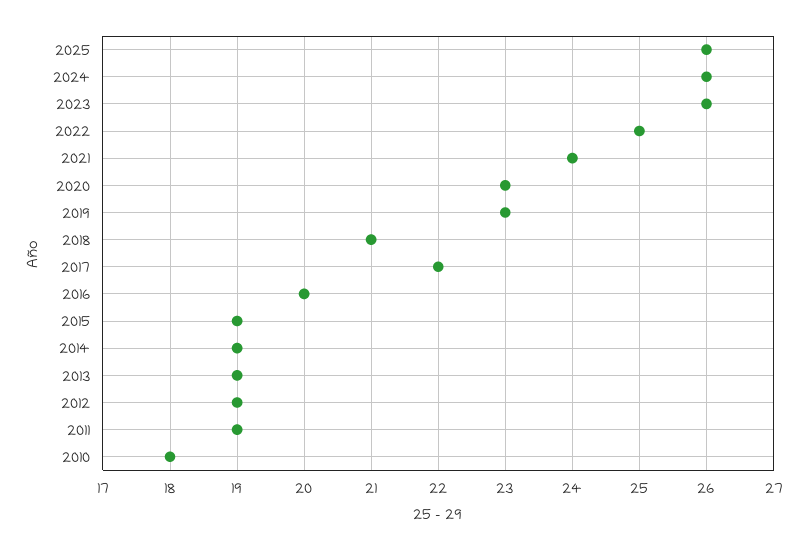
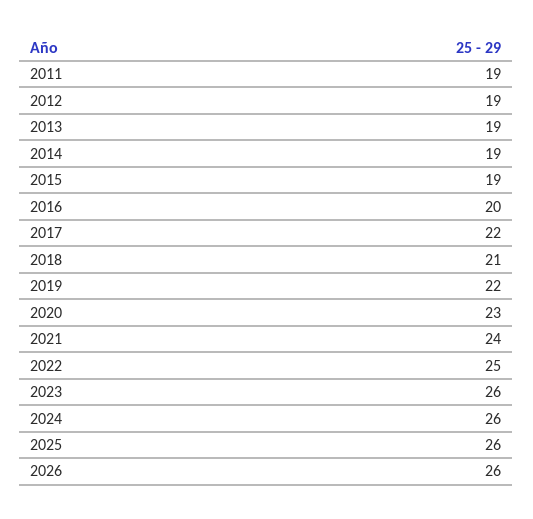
2019: 23 -> 22
2010: 18 -> none
2026: none -> 26

